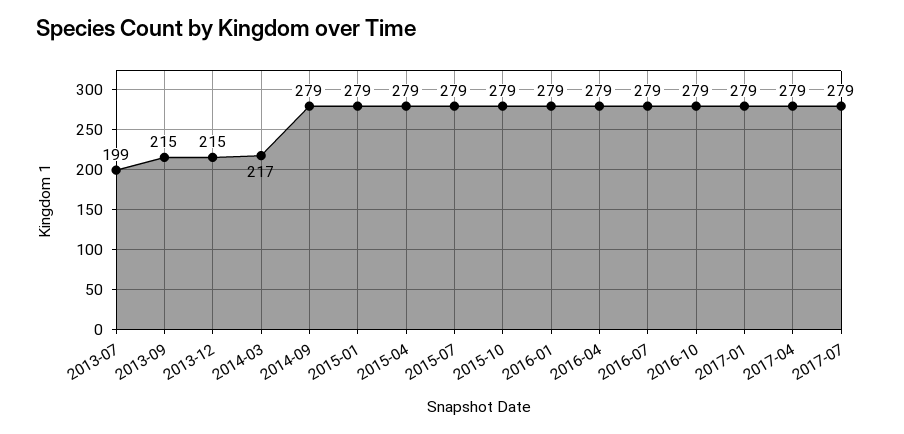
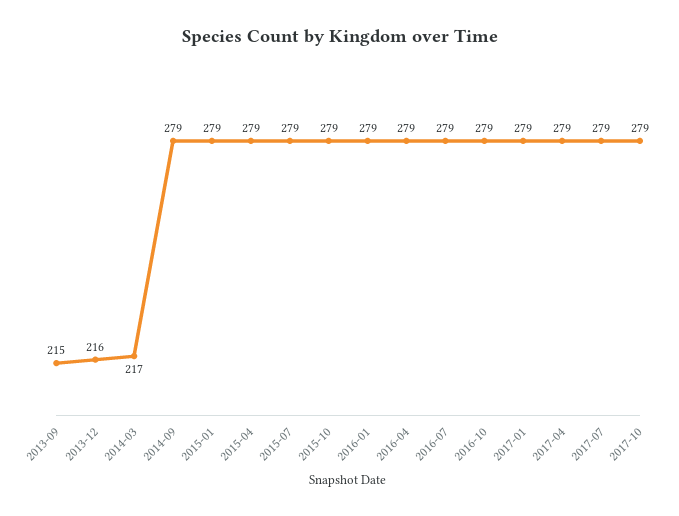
2013-07: 199 -> none
2013-12: 215 -> 216
2017-10: none -> 279

